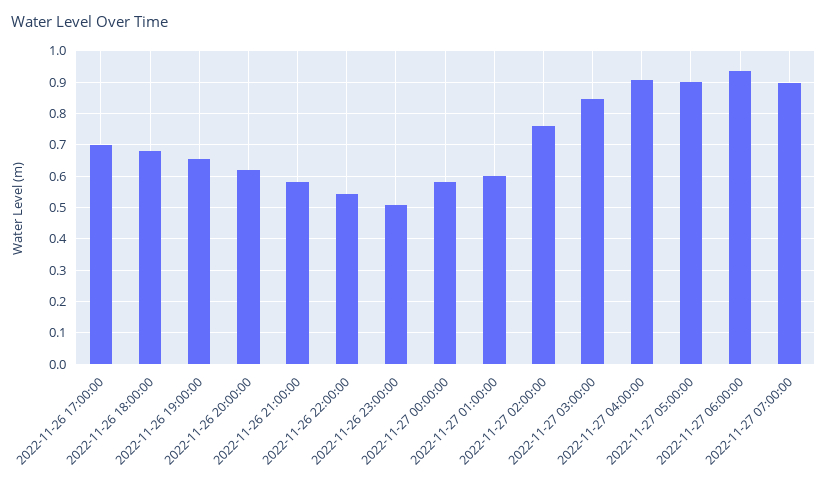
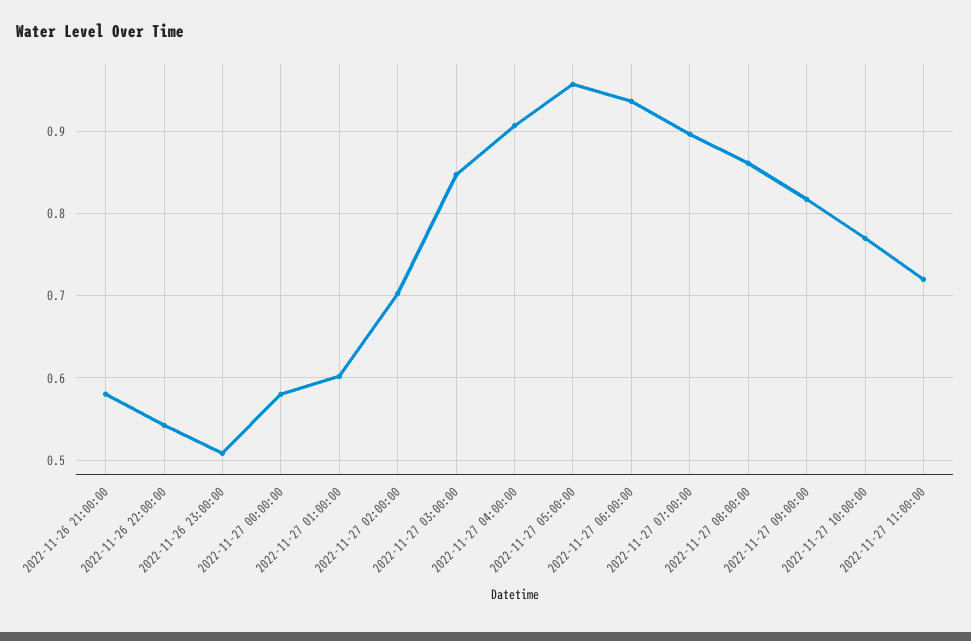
2022-11-26 17:00:00: 0.7 -> none
2022-11-26 18:00:00: 0.68 -> none
2022-11-26 19:00:00: 0.66 -> none
2022-11-26 20:00:00: 0.62 -> none
2022-11-27 02:00:00: 0.76 -> 0.7
2022-11-27 05:00:00: 0.9 -> 0.96
2022-11-27 08:00:00: none -> 0.86
2022-11-27 09:00:00: none -> 0.82
2022-11-27 10:00:00: none -> 0.77
2022-11-27 11:00:00: none -> 0.72

